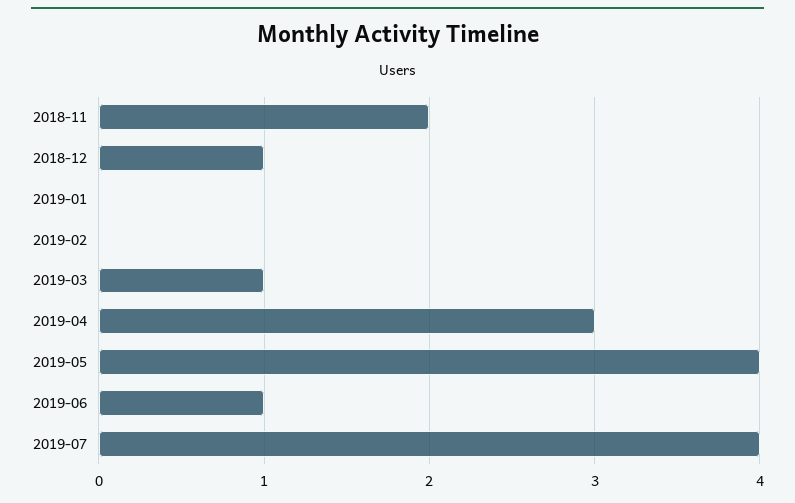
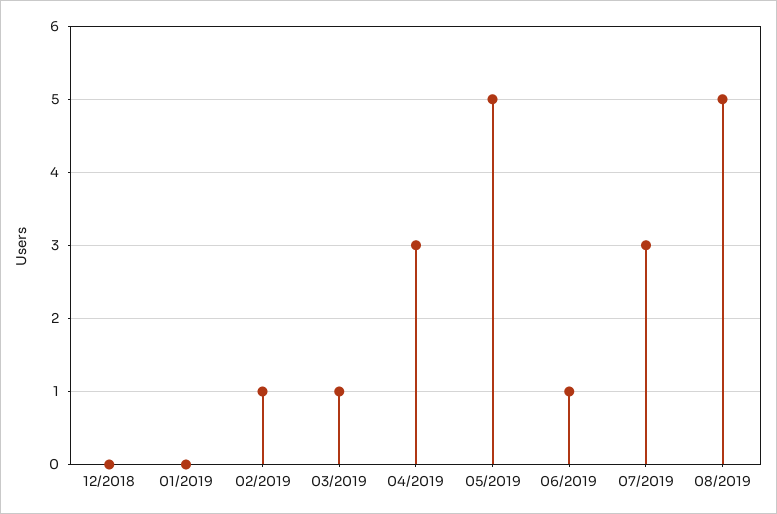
2018-11: 2 -> none
2018-12: 1 -> 0
2019-02: 0 -> 1
2019-05: 4 -> 5
2019-07: 4 -> 3
08/2019: none -> 5

